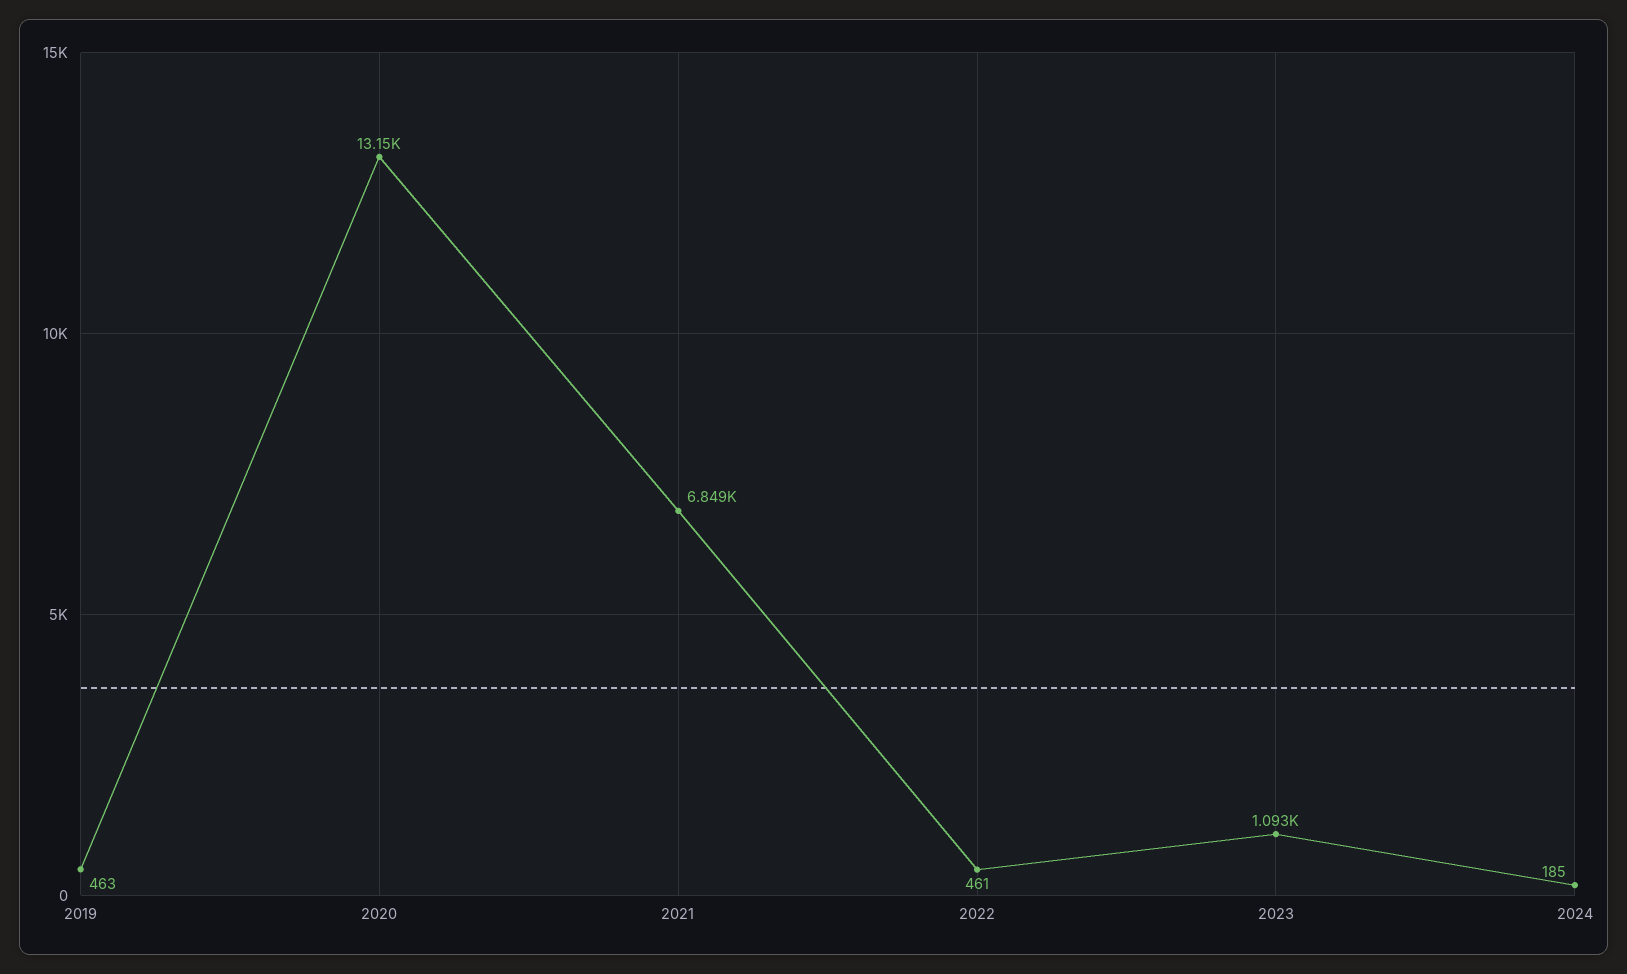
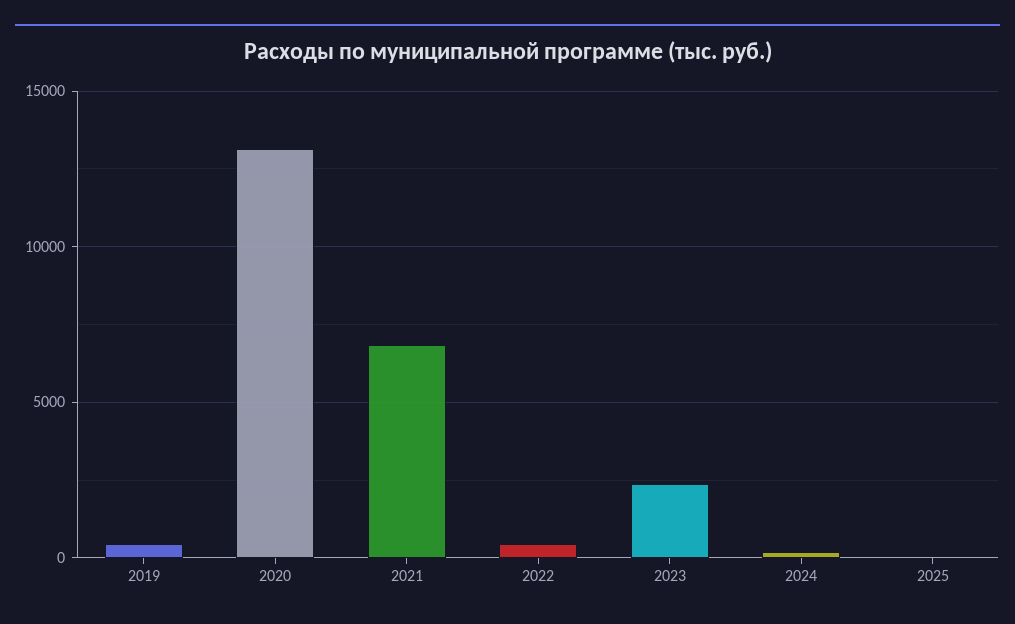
2023: 1093 -> 2500
2025: none -> 0

